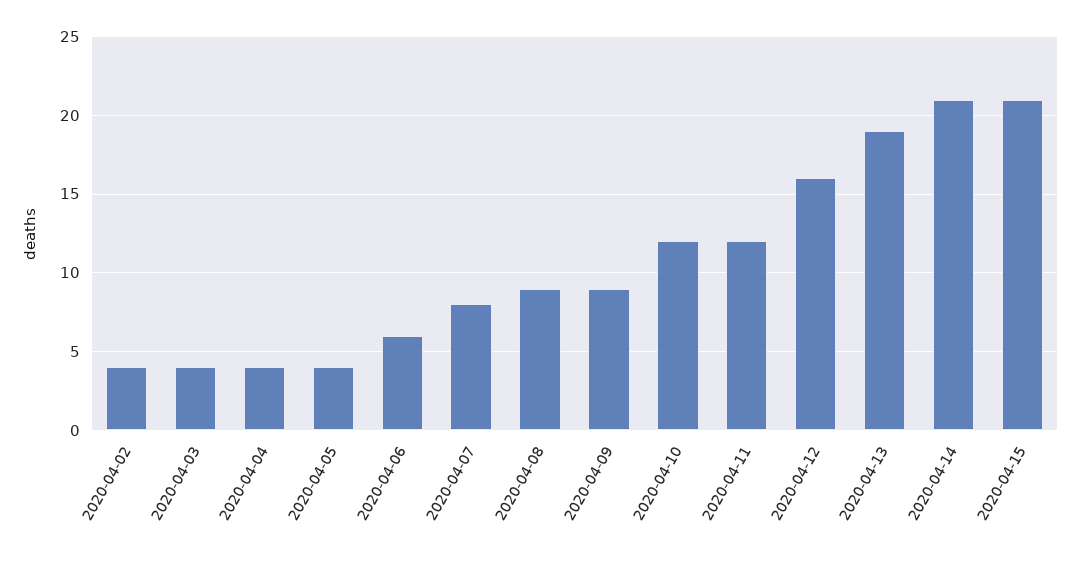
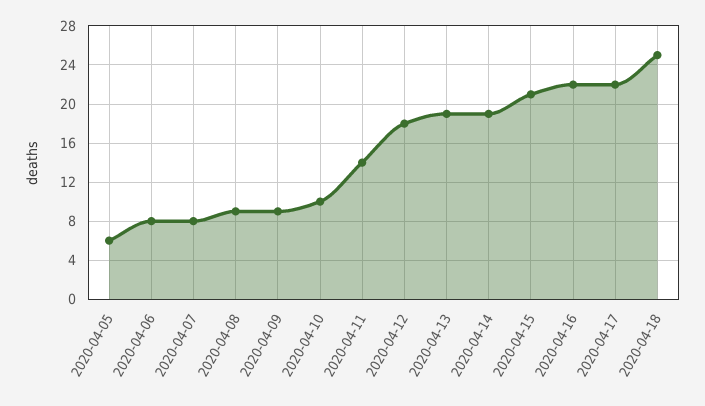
2020-04-02: 4 -> none
2020-04-03: 4 -> none
2020-04-04: 4 -> none
2020-04-05: 4 -> 6
2020-04-06: 6 -> 8
2020-04-10: 12 -> 10
2020-04-11: 12 -> 14
2020-04-12: 16 -> 18
2020-04-14: 21 -> 19
2020-04-16: none -> 22
2020-04-17: none -> 22
2020-04-18: none -> 25

